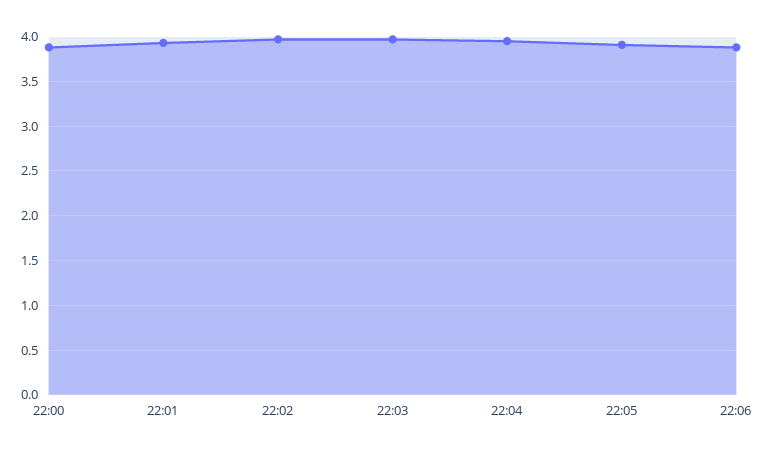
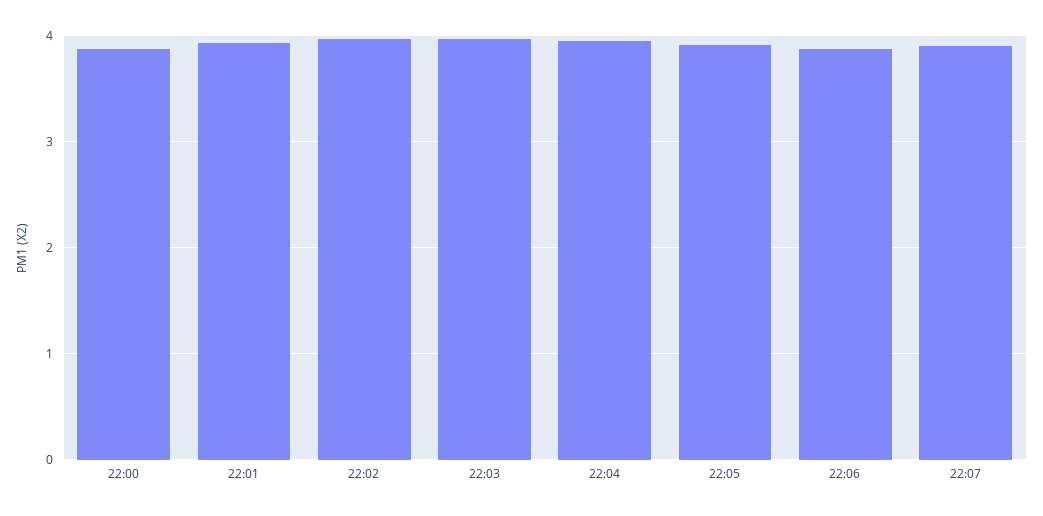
22:07: none -> 3.9

